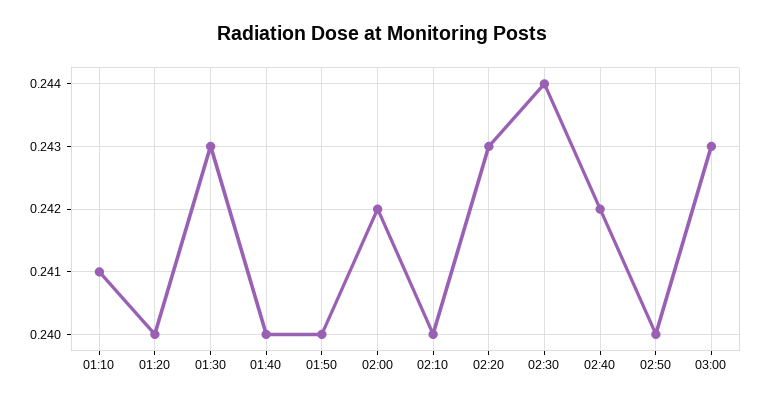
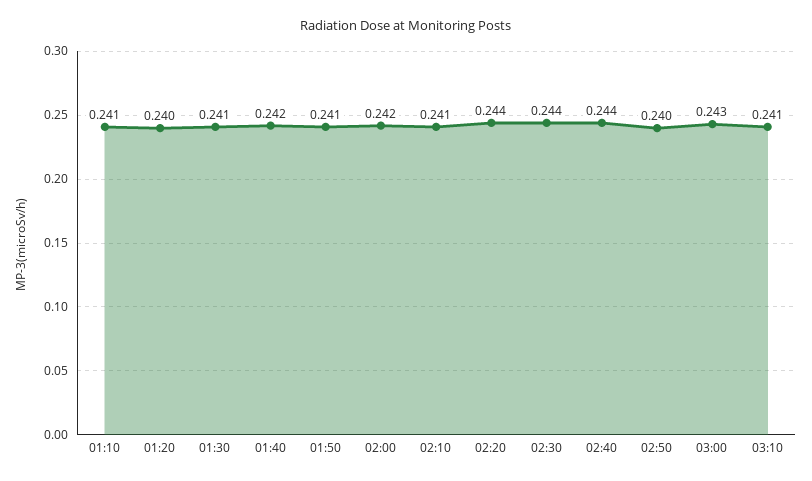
01:30: 0.243 -> 0.241
01:40: 0.24 -> 0.242
01:50: 0.24 -> 0.241
02:10: 0.24 -> 0.241
02:20: 0.243 -> 0.244
02:40: 0.242 -> 0.244
03:10: none -> 0.241

